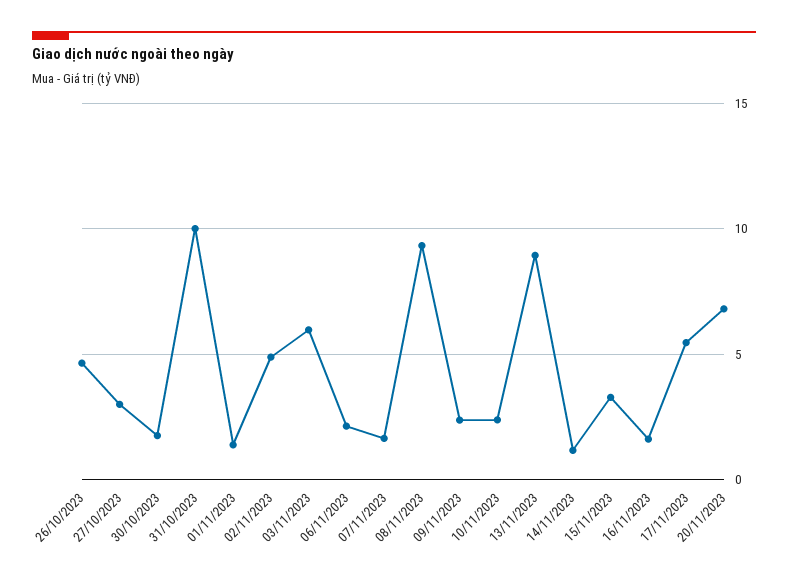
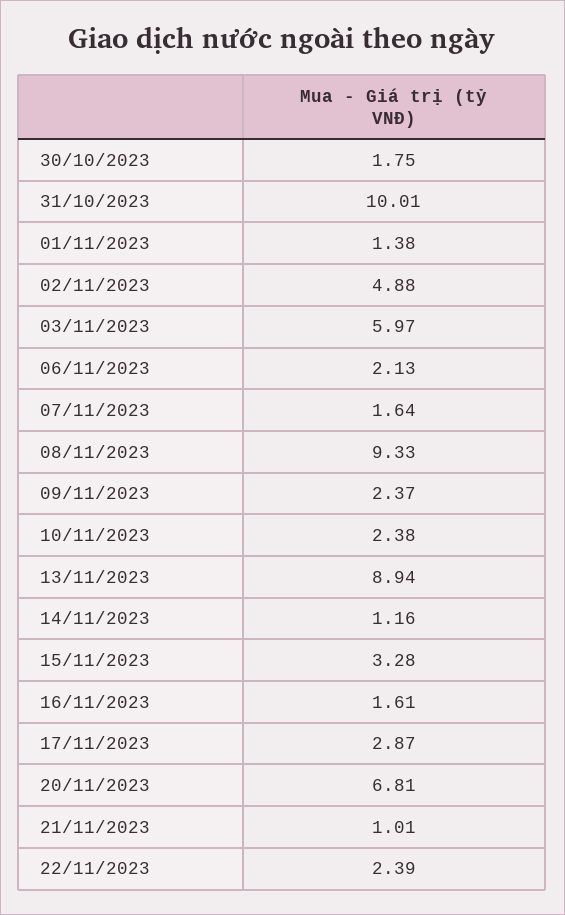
26/10/2023: 4.5 -> none
27/10/2023: 3 -> none
17/11/2023: 5.5 -> 2.87
21/11/2023: none -> 1.01
22/11/2023: none -> 2.39

